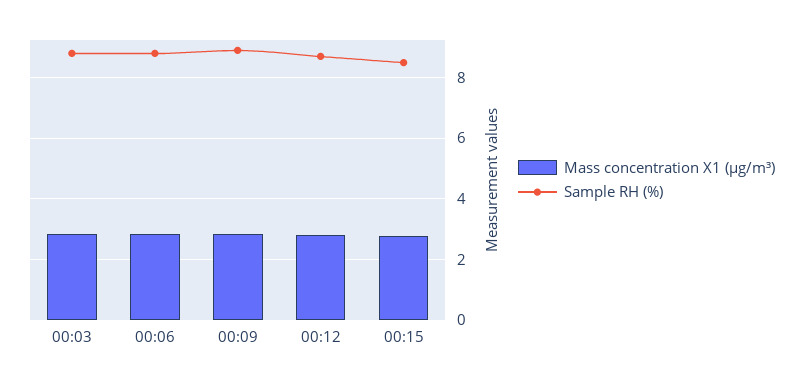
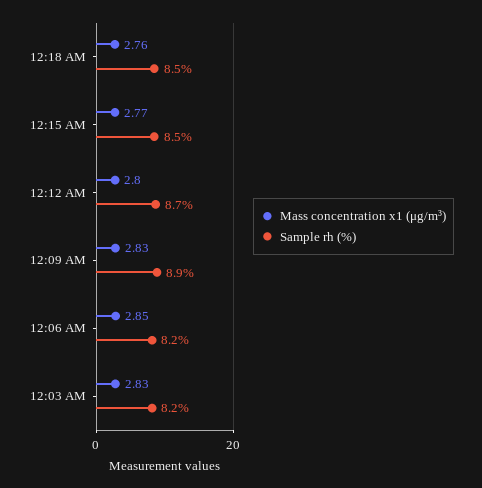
Sample RH (%), 00:03: 8.8 -> 8.2
Sample RH (%), 00:06: 8.8 -> 8.2
Mass concentration X1 (μg/m³), 12:18 AM: none -> 2.76
Sample RH (%), 12:18 AM: none -> 8.5

